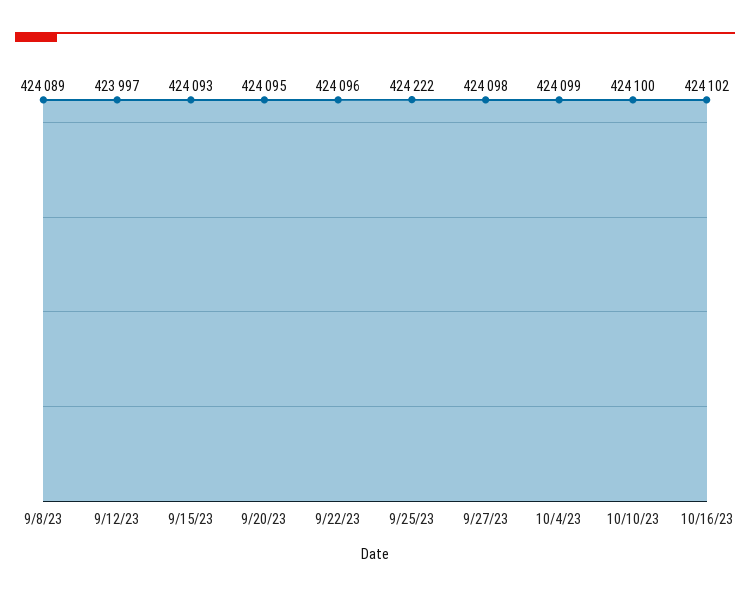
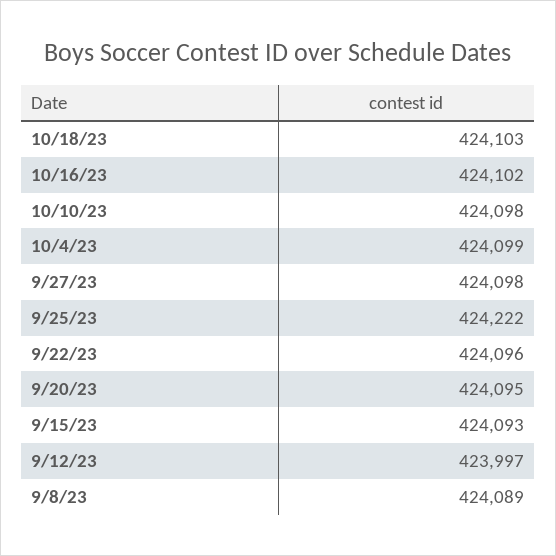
10/10/23: 424100 -> 424098
10/18/23: none -> 424103

